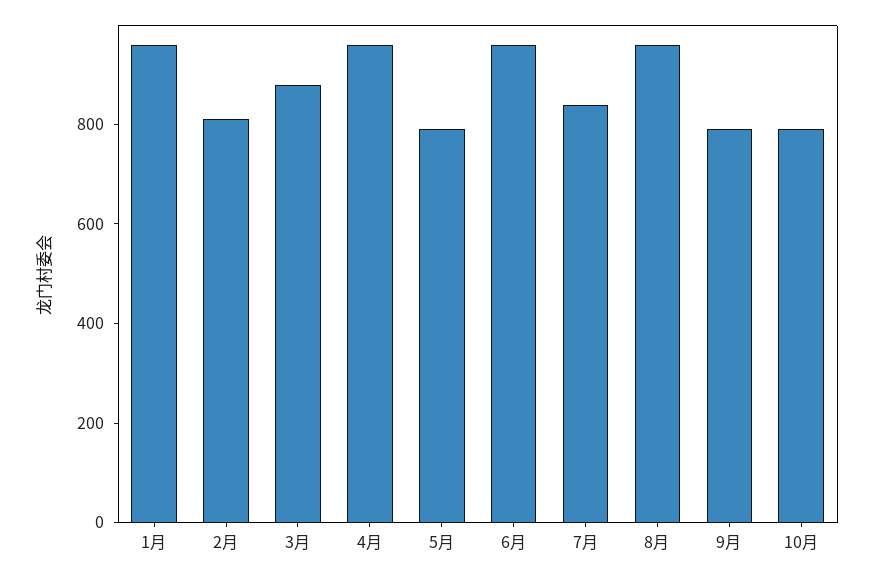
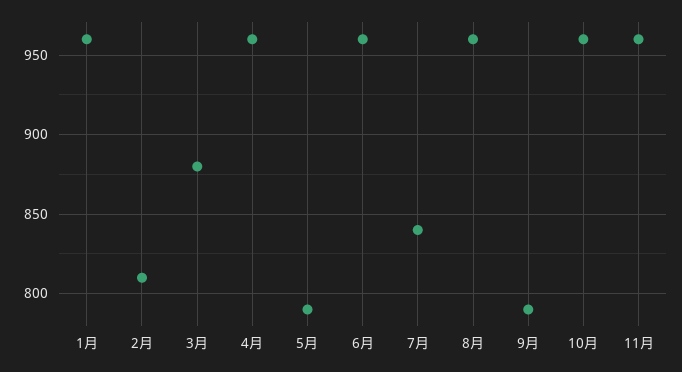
10月: 800 -> 960
11月: none -> 960

